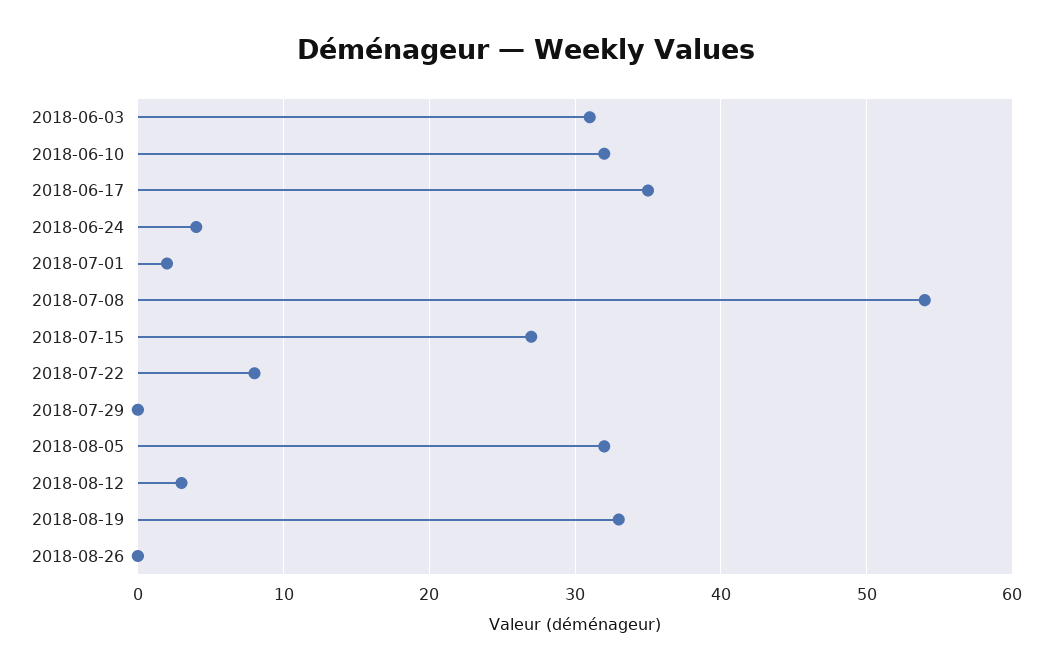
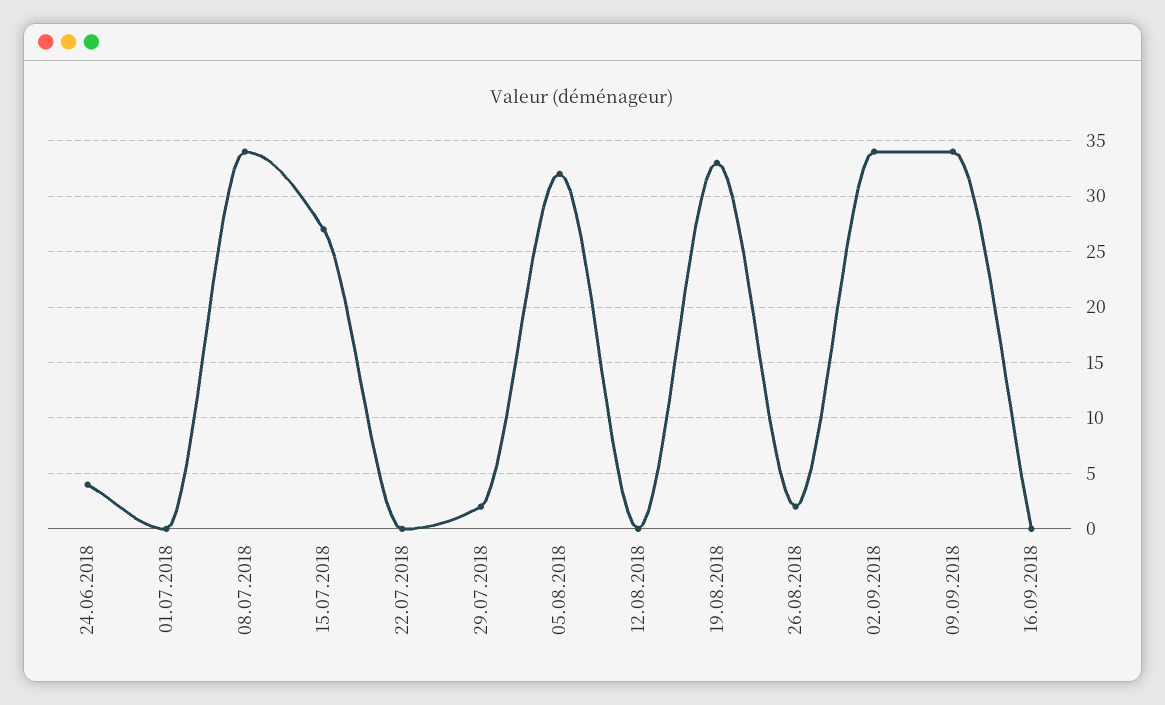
2018-06-03: 31 -> none
2018-06-10: 32 -> none
2018-06-17: 35 -> none
2018-07-01: 2 -> 0
2018-07-08: 54 -> 34
2018-07-22: 8 -> 0
2018-07-29: 0 -> 2
2018-08-12: 3 -> 0
2018-08-26: 0 -> 2
02.09.2018: none -> 34
09.09.2018: none -> 34
16.09.2018: none -> 0

